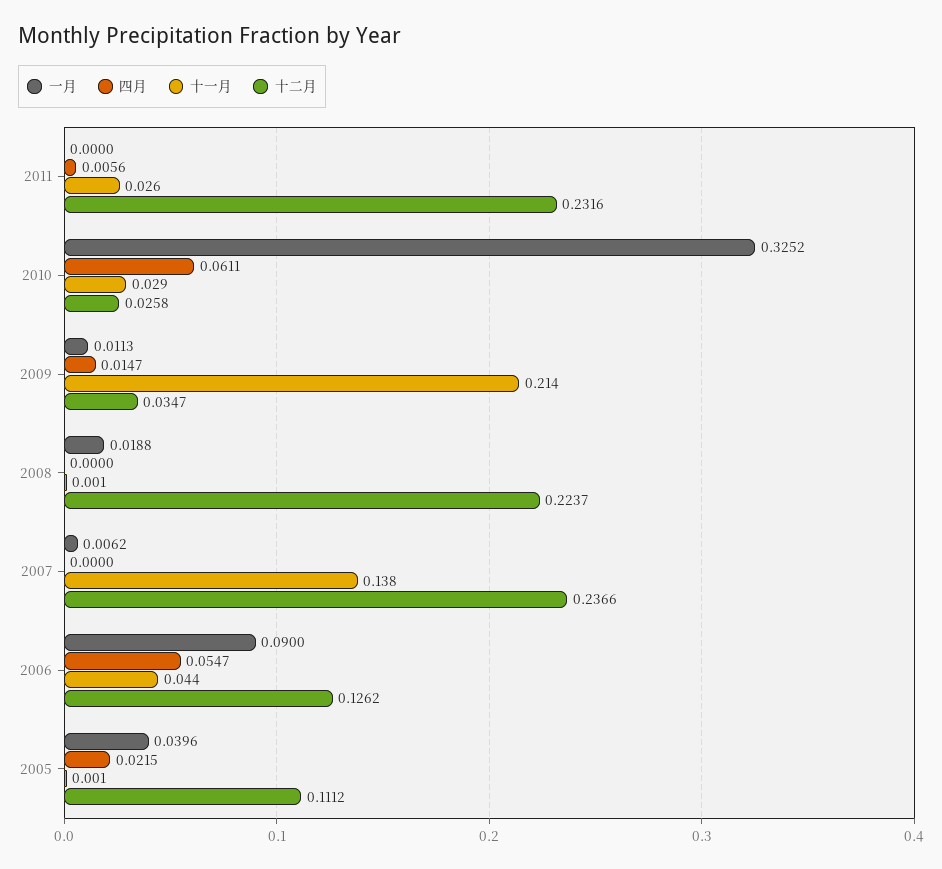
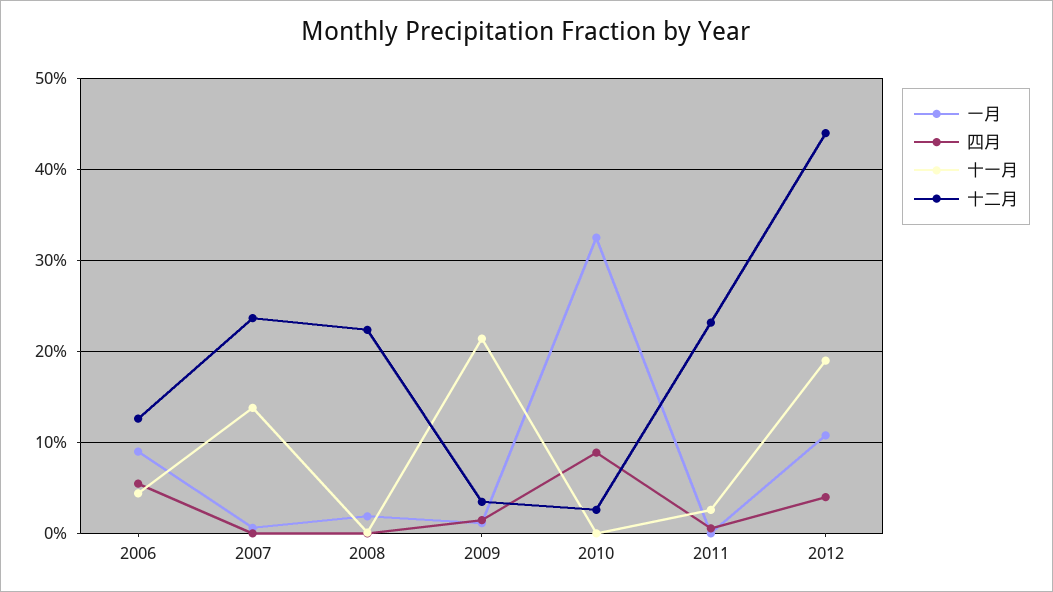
四月, 2010: 0.0611 -> 0.09
十一月, 2010: 0.029 -> 0
一月, 2005: 0.0396 -> none
四月, 2005: 0.0215 -> none
十一月, 2005: 0.001 -> none
十二月, 2005: 0.1112 -> none
一月, 2012: none -> 0.11
四月, 2012: none -> 0.04
十一月, 2012: none -> 0.19
十二月, 2012: none -> 0.44

